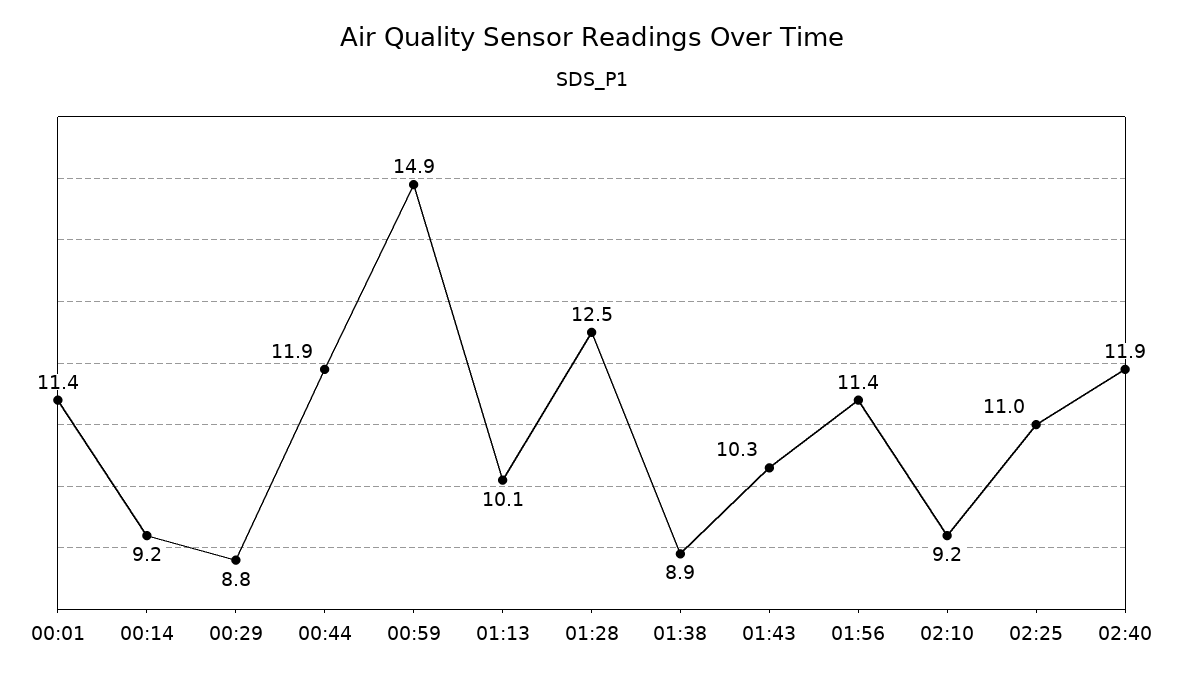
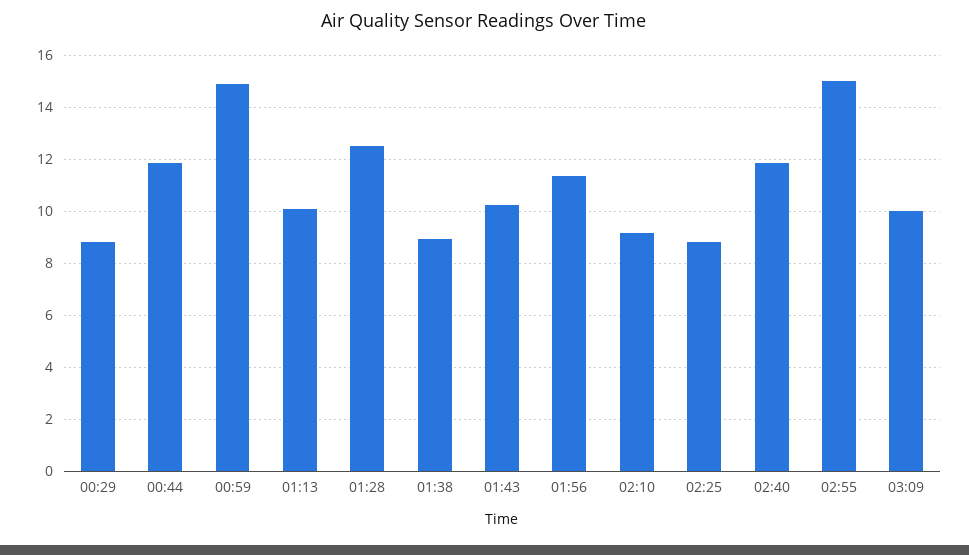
00:01: 11.4 -> none
00:14: 9.2 -> none
02:25: 11 -> 8.75
02:55: none -> 15
03:09: none -> 10

